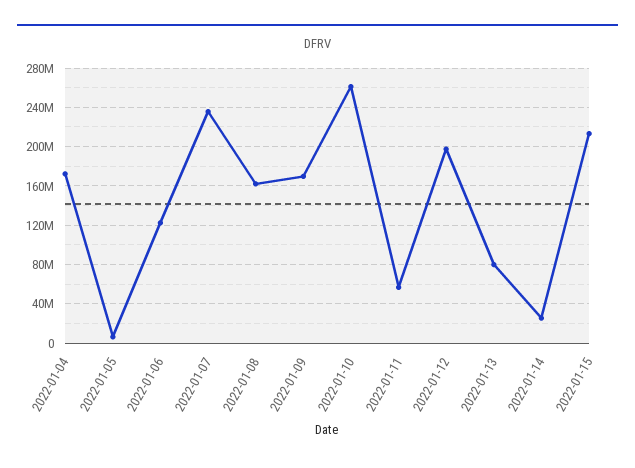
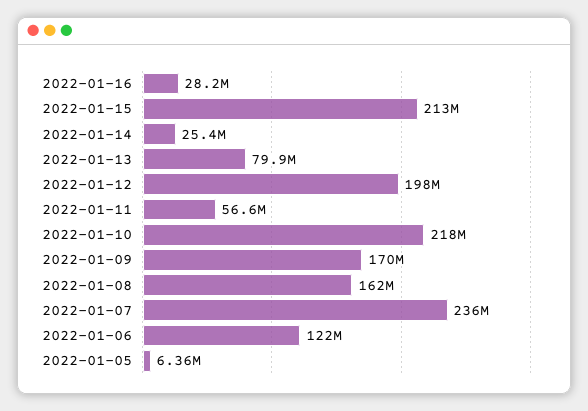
2022-01-04: 170000000 -> none
2022-01-10: 260000000 -> 218000000
2022-01-16: none -> 28200000

